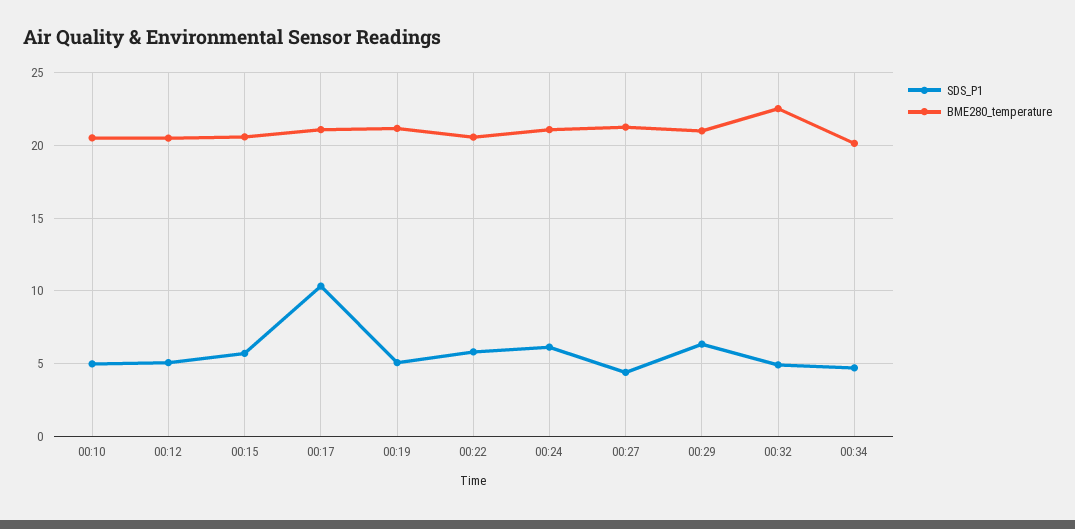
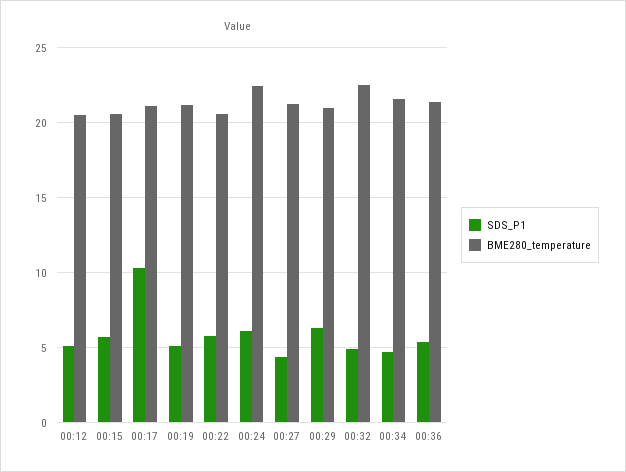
SDS_P1, 00:10: 5 -> none
BME280_temperature, 00:10: 20.5 -> none
BME280_temperature, 00:24: 21 -> 22.5
BME280_temperature, 00:34: 20 -> 21.5
SDS_P1, 00:36: none -> 5.5
BME280_temperature, 00:36: none -> 21.5

